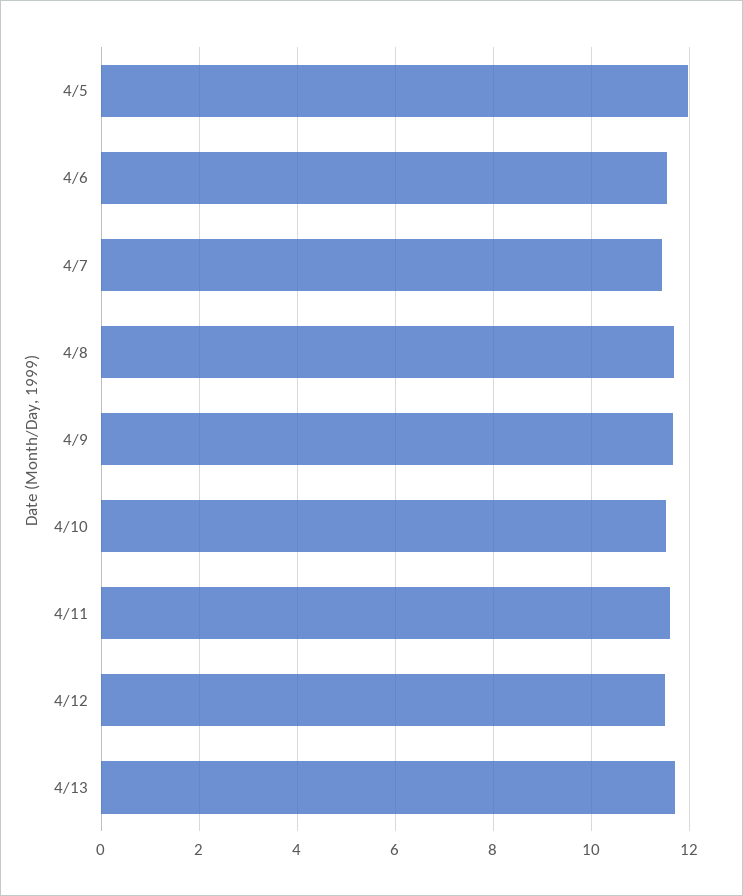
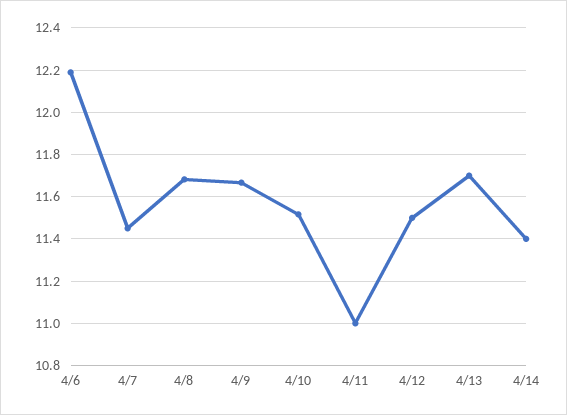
4/5: 12 -> none
4/6: 11.6 -> 12.2
4/11: 11.6 -> 11
4/14: none -> 11.4

